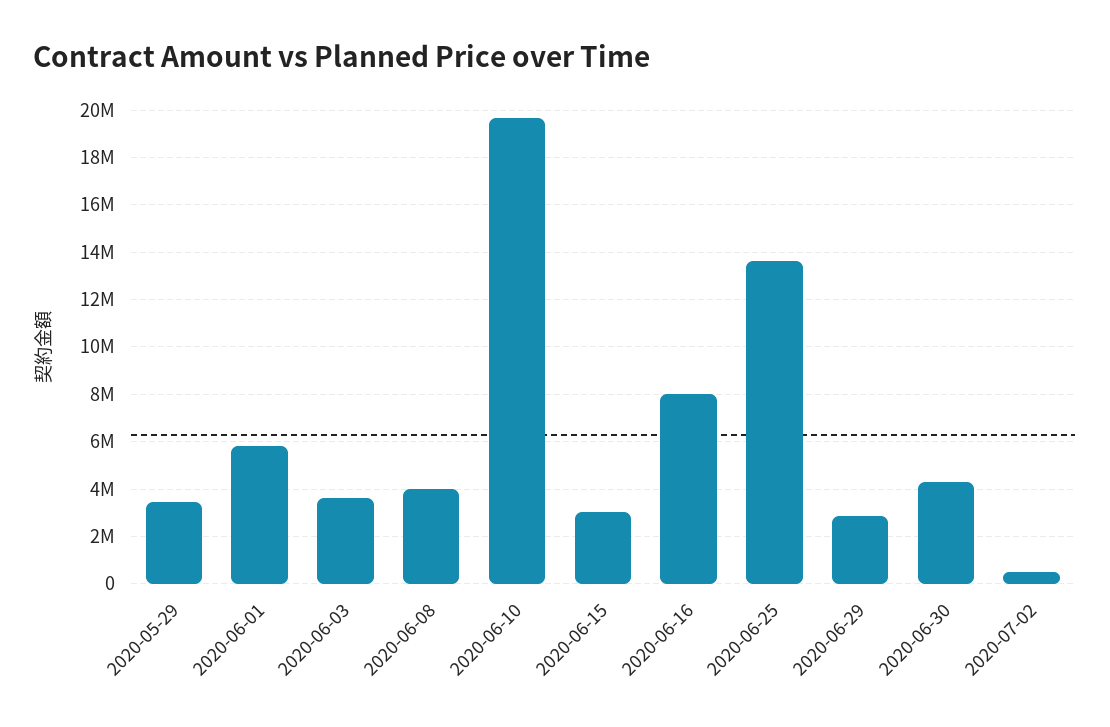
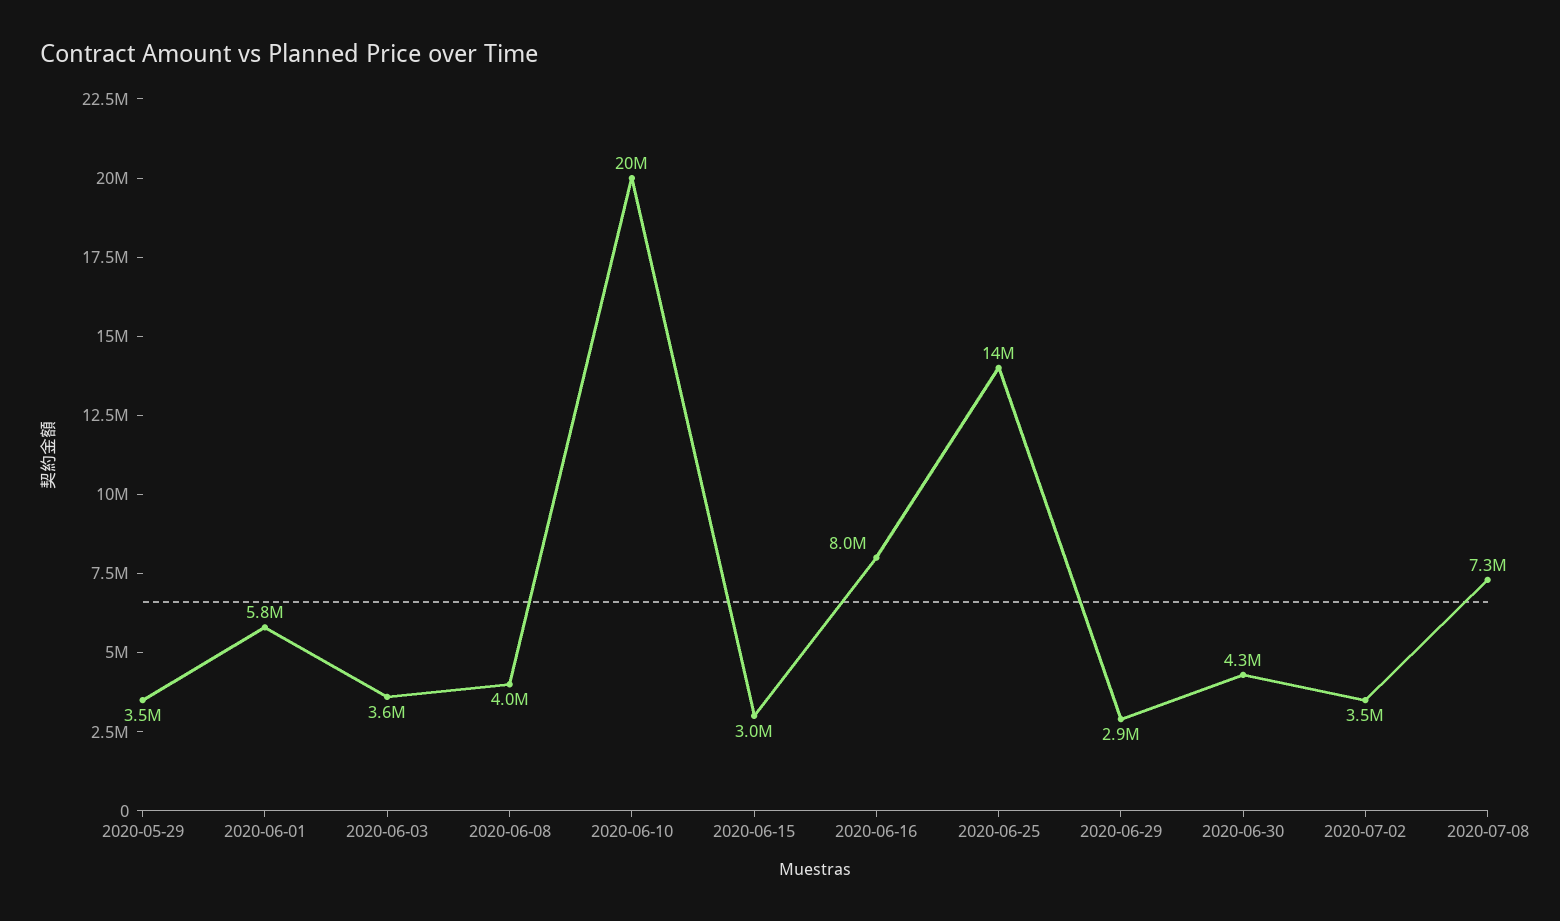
2020-07-02: 500000 -> 3500000
2020-07-08: none -> 7300000

